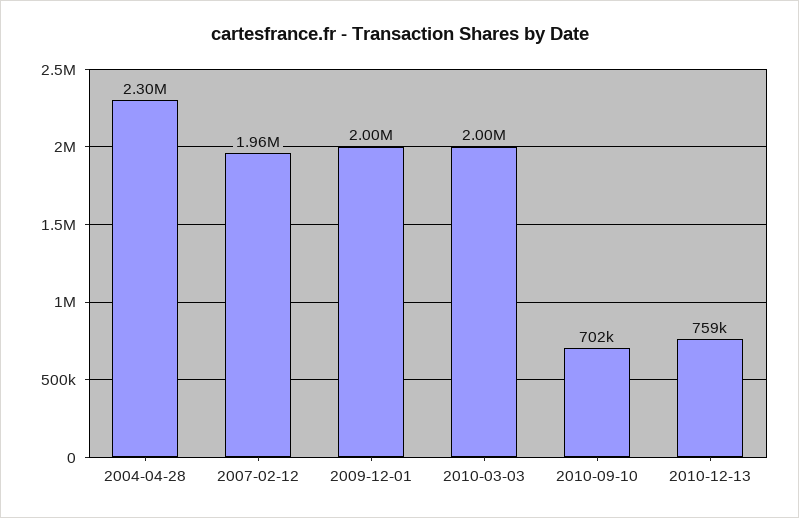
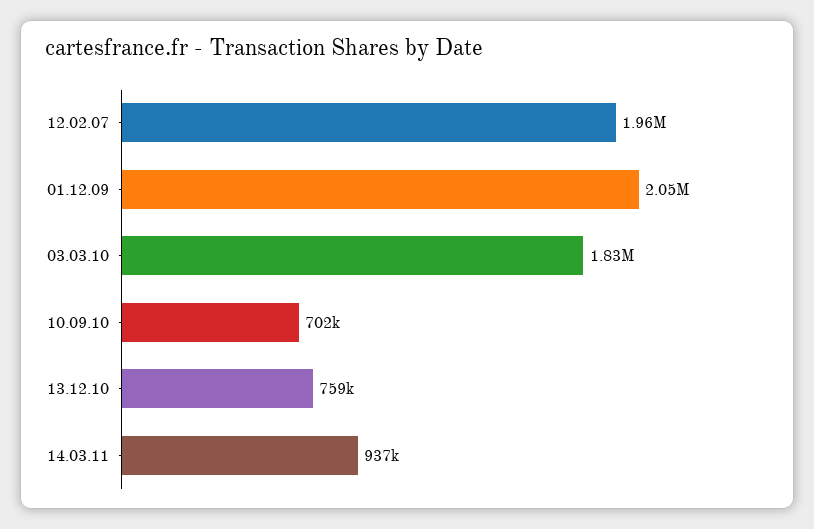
2004-04-28: 2300000 -> none
2009-12-01: 2000000 -> 2050000
2010-03-03: 2000000 -> 1830000
14.03.11: none -> 937000

